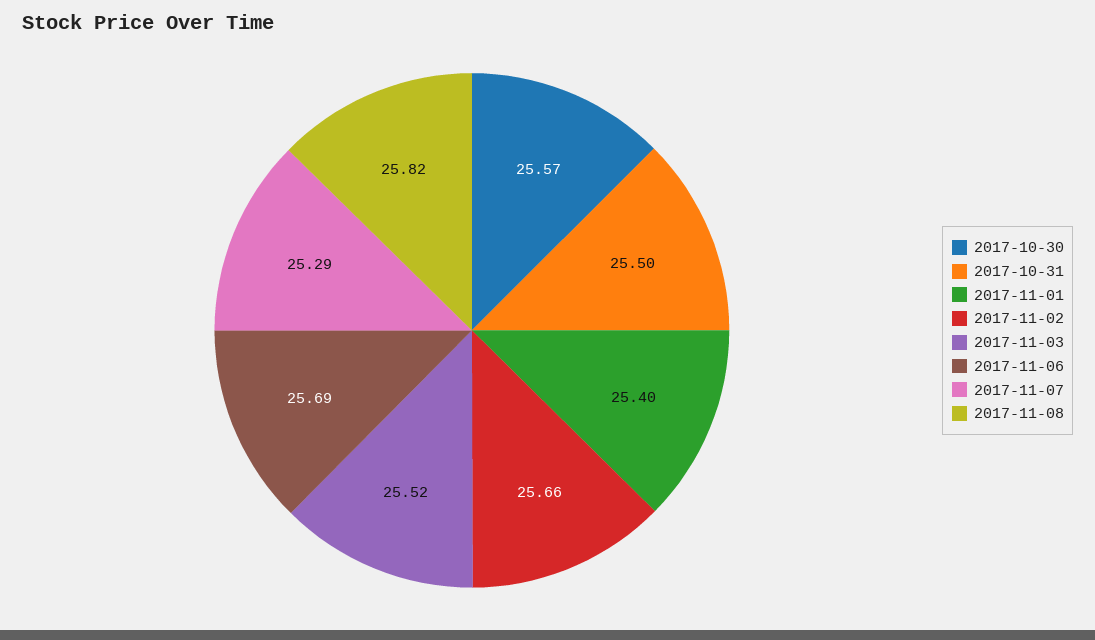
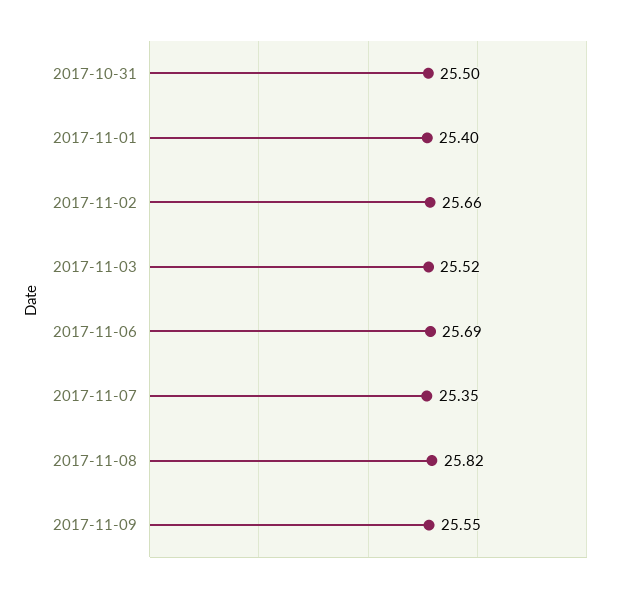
2017-10-30: 25.57 -> none
2017-11-07: 25.29 -> 25.35
2017-11-09: none -> 25.55

